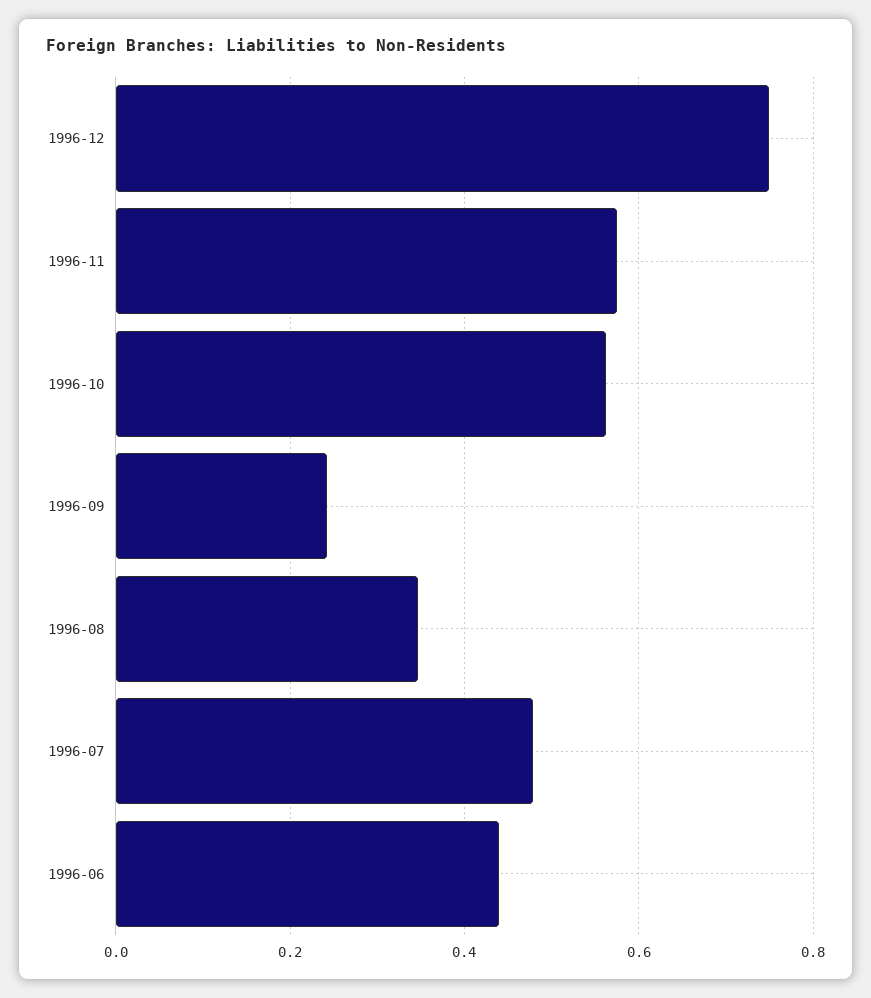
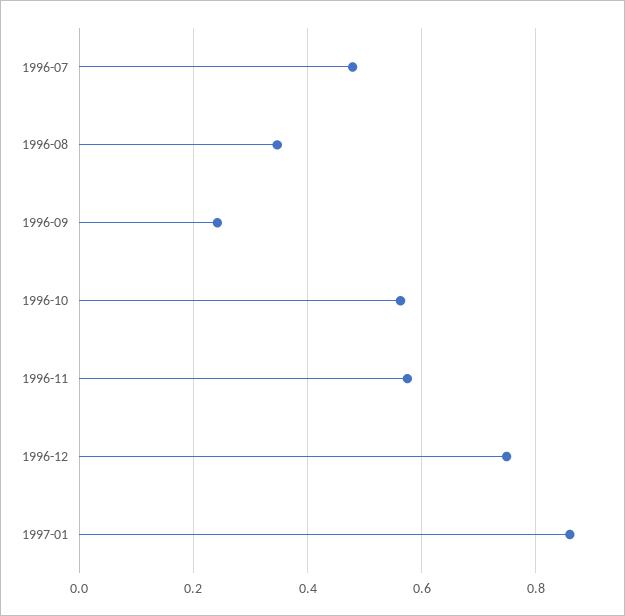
1996-06: 0.44 -> none
1997-01: none -> 0.86

